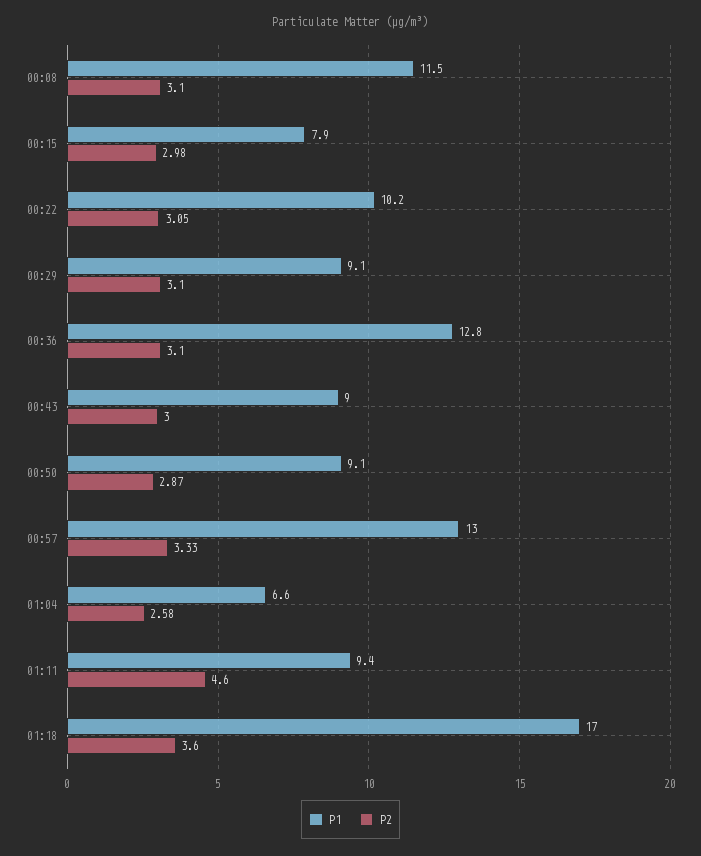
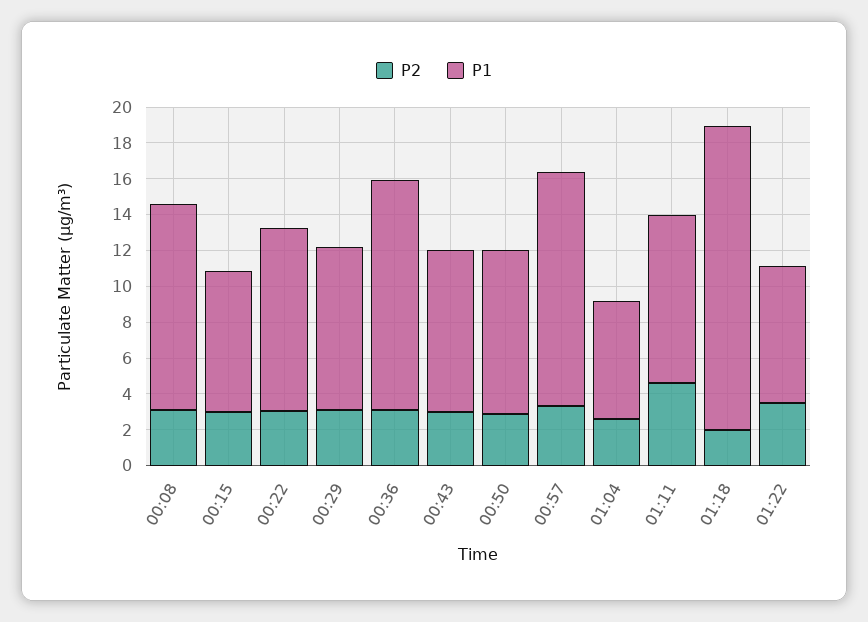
P2, 01:18: 3.6 -> 2
P2, 01:22: none -> 3.5
P1, 01:22: none -> 7.5

